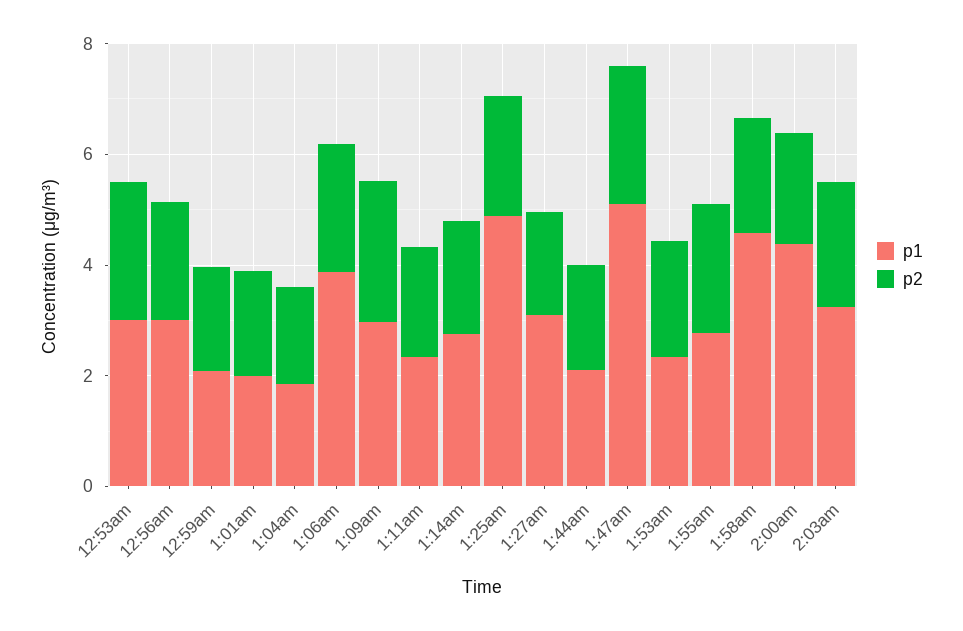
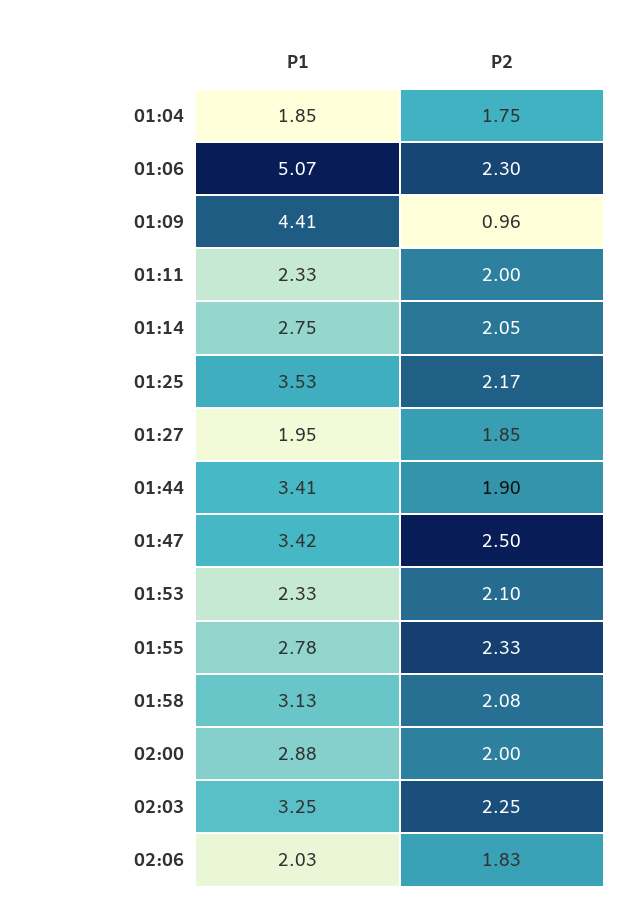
p1, 12:53am: 3 -> none
p2, 12:53am: 2.5 -> none
p1, 12:56am: 3 -> none
p2, 12:56am: 2 -> none
p1, 12:59am: 2 -> none
p2, 12:59am: 2 -> none
p1, 1:01am: 2 -> none
p2, 1:01am: 2 -> none
p1, 1:06am: 4 -> 5.07
p1, 1:09am: 3 -> 4.41
p2, 1:09am: 2.5 -> 0.96
p1, 1:25am: 5 -> 3.53
p1, 1:27am: 3 -> 1.95
p1, 1:44am: 2 -> 3.41
p1, 1:47am: 5 -> 3.42
p1, 1:58am: 4.5 -> 3.13
p1, 2:00am: 4.5 -> 2.88
p1, 02:06: none -> 2.03
p2, 02:06: none -> 1.83

